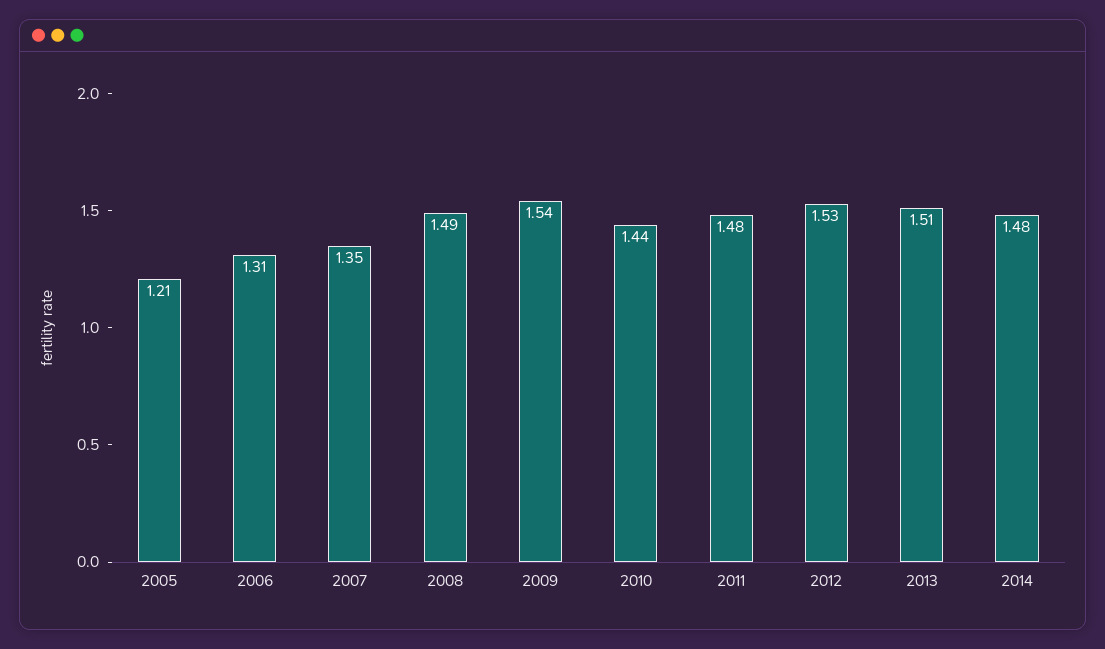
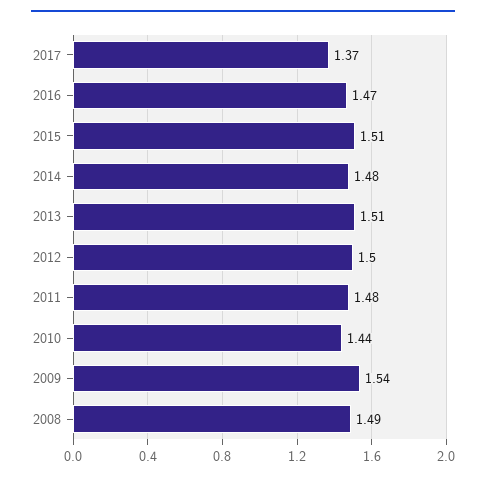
2005: 1.21 -> none
2006: 1.31 -> none
2007: 1.35 -> none
2012: 1.53 -> 1.5
2017: none -> 1.37
2016: none -> 1.47
2015: none -> 1.51

